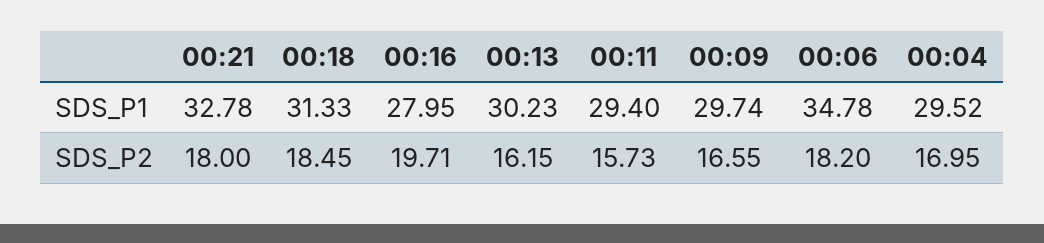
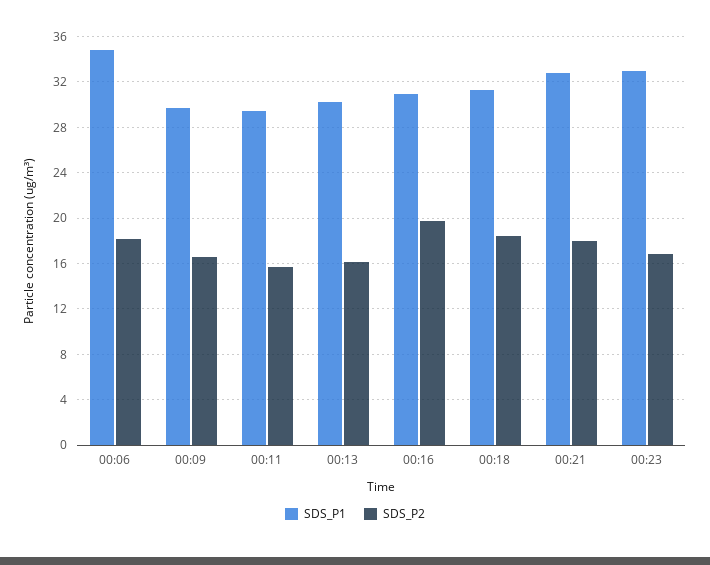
SDS_P1, 00:16: 27.95 -> 31
SDS_P1, 00:04: 29.52 -> none
SDS_P2, 00:04: 16.95 -> none
SDS_P1, 00:23: none -> 33
SDS_P2, 00:23: none -> 17

